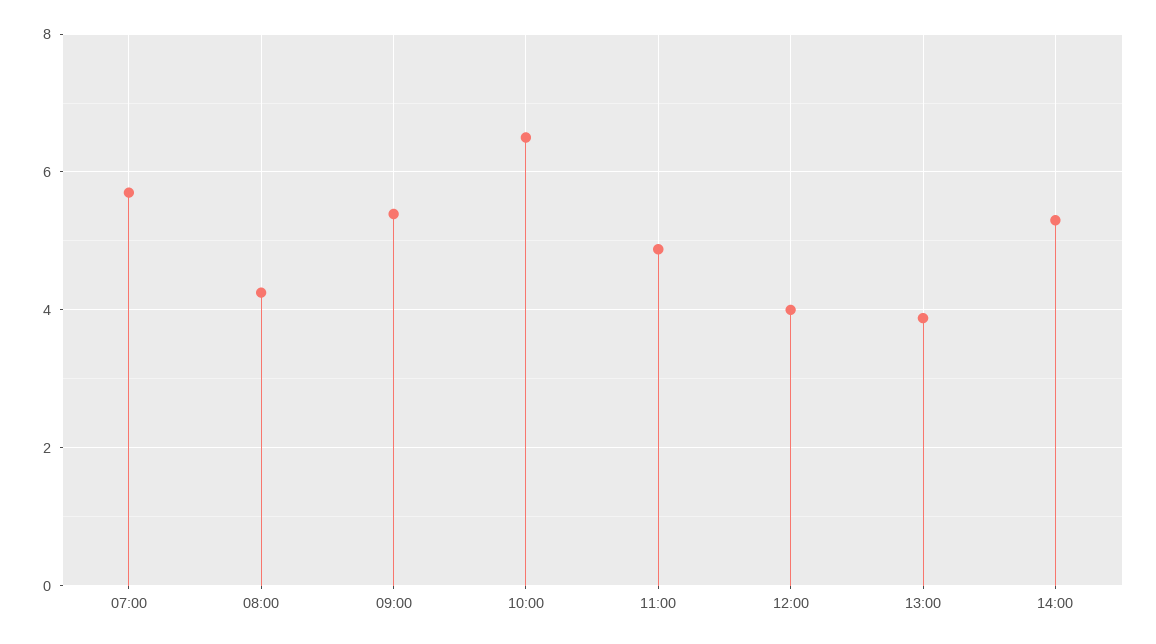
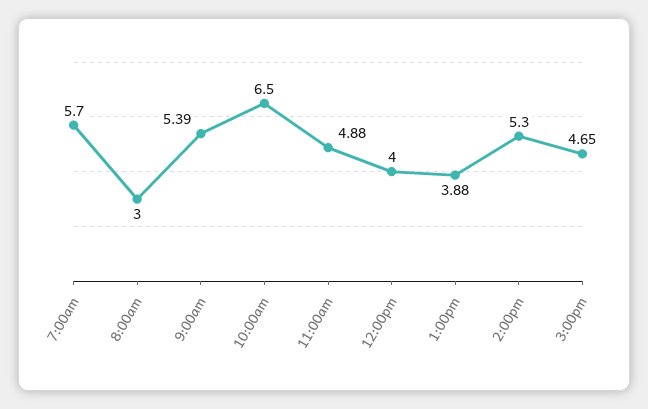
08:00: 4.2 -> 3
3:00pm: none -> 4.65

